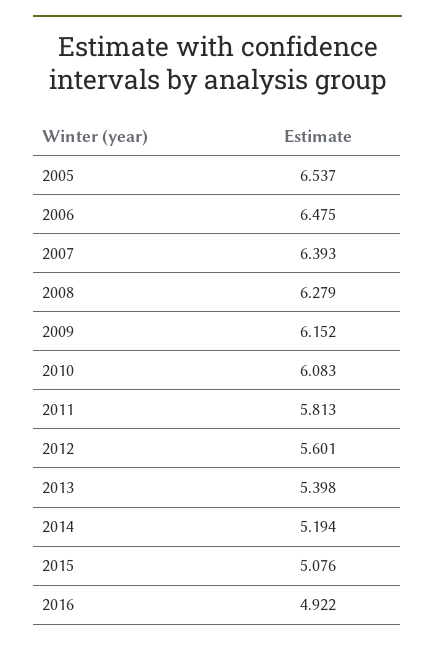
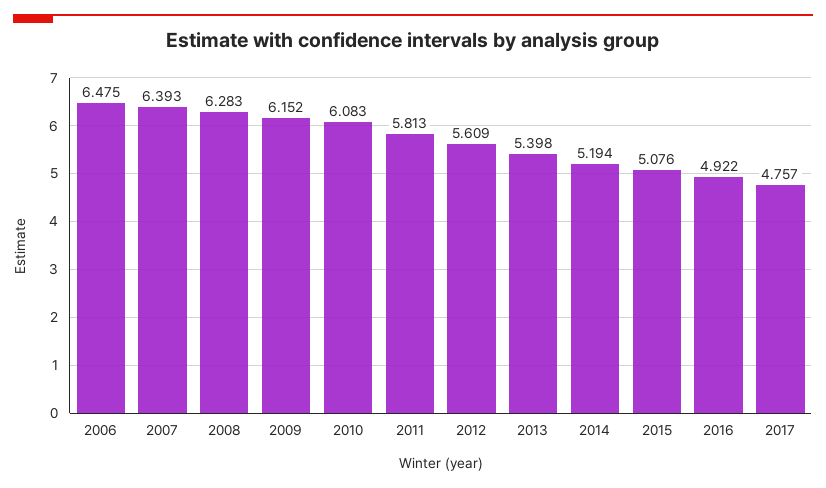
2005: 6.537 -> none
2008: 6.279 -> 6.283
2012: 5.601 -> 5.609
2017: none -> 4.757

